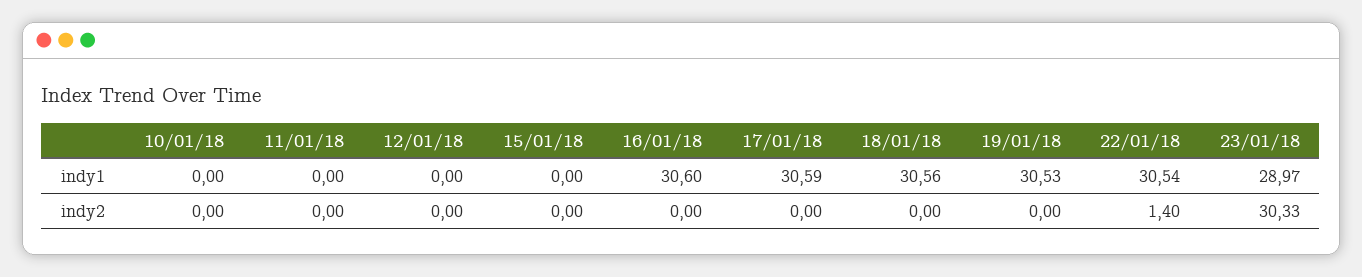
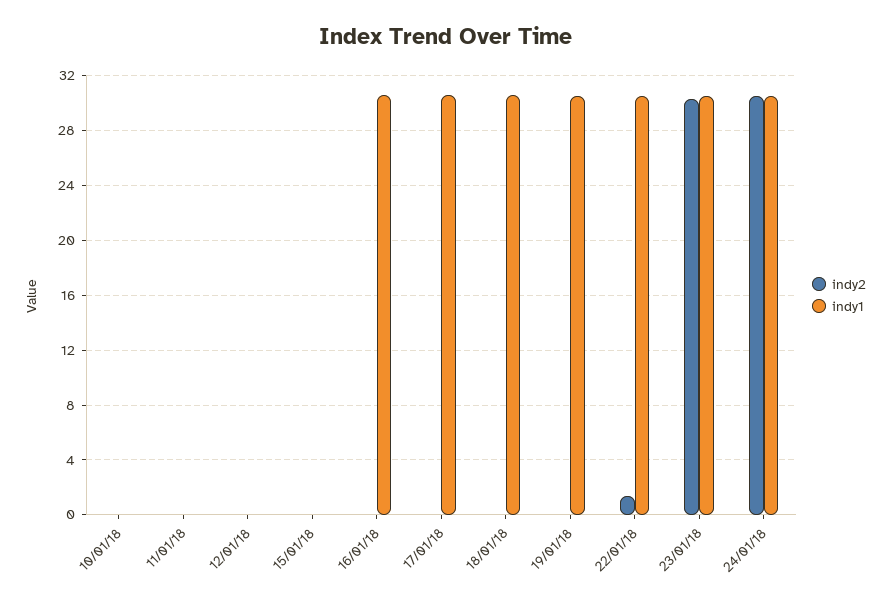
indy1, 23/01/18: 28.97 -> 30.5
indy2, 24/01/18: none -> 30.5
indy1, 24/01/18: none -> 30.5

